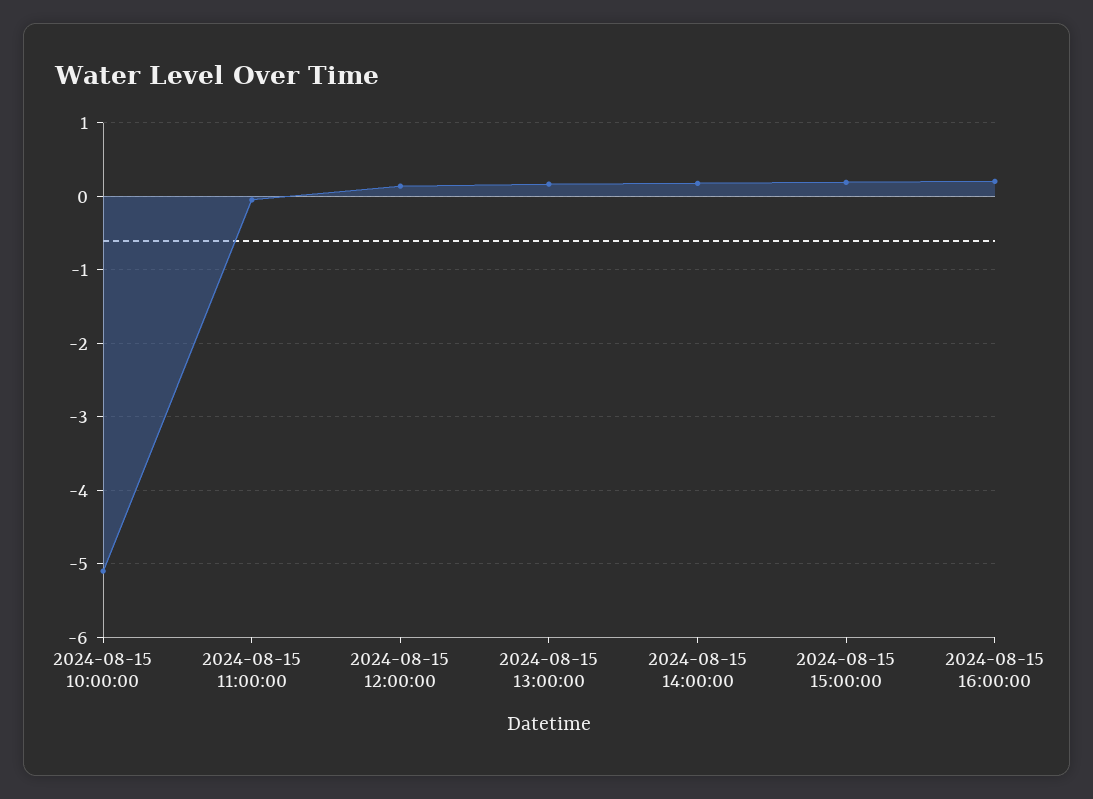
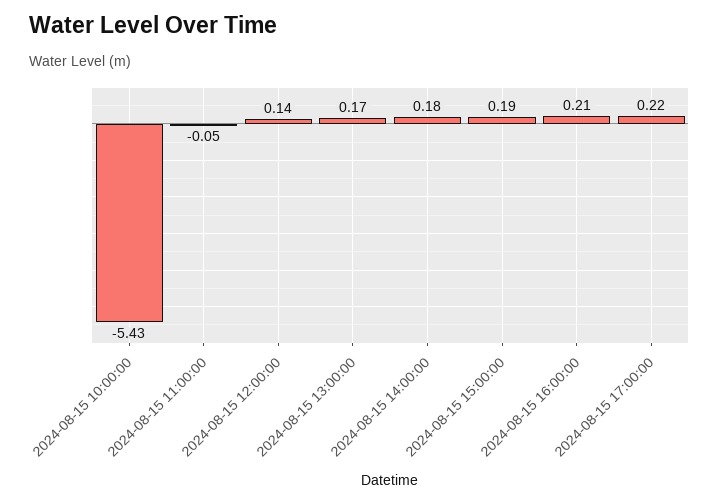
2024-08-15 10:00:00: -5.1 -> -5.43
2024-08-15 17:00:00: none -> 0.22

